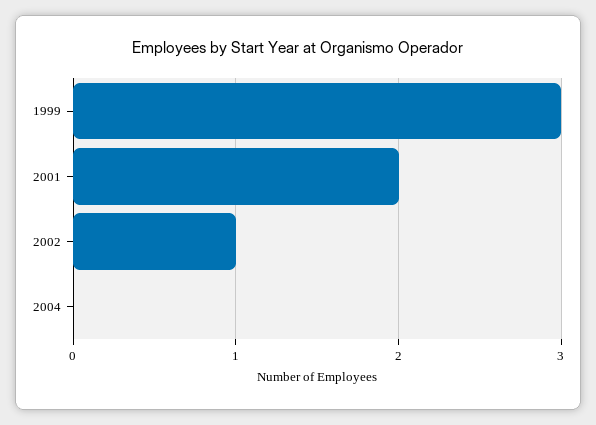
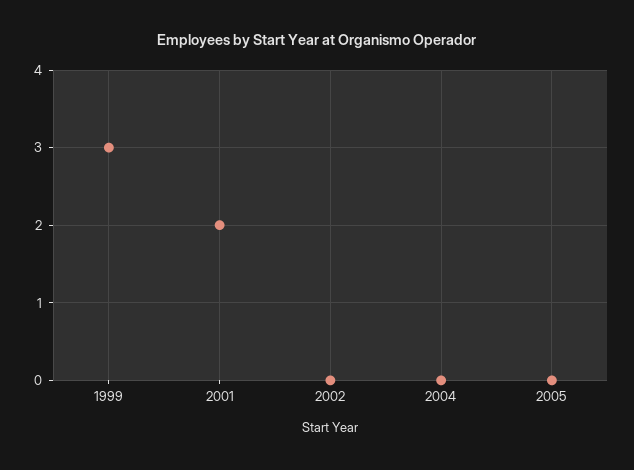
2002: 1 -> 0
2005: none -> 0

